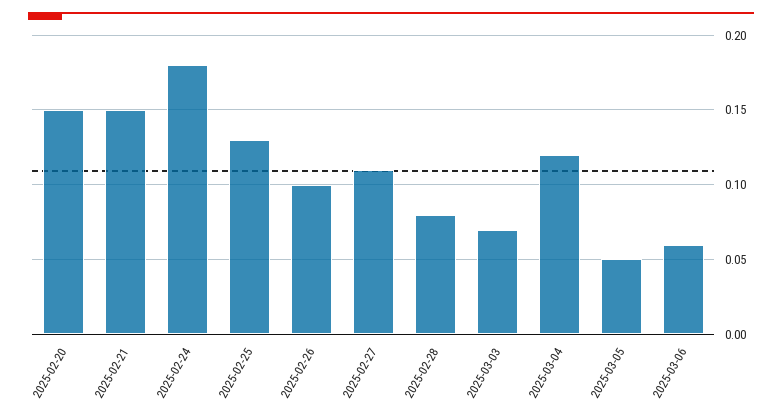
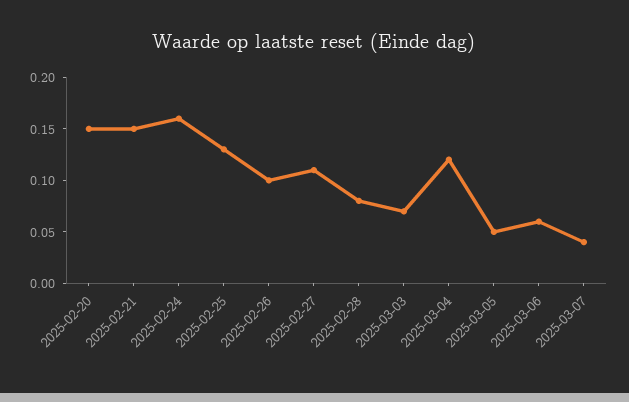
2025-02-24: 0.18 -> 0.16
2025-03-07: none -> 0.04

